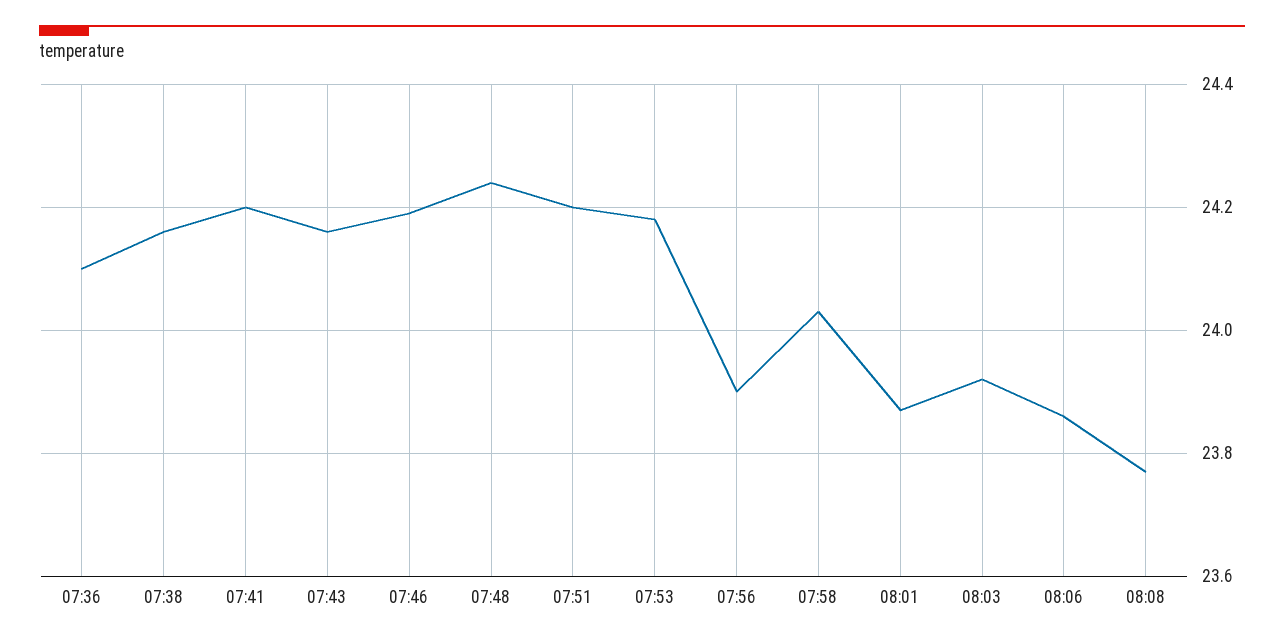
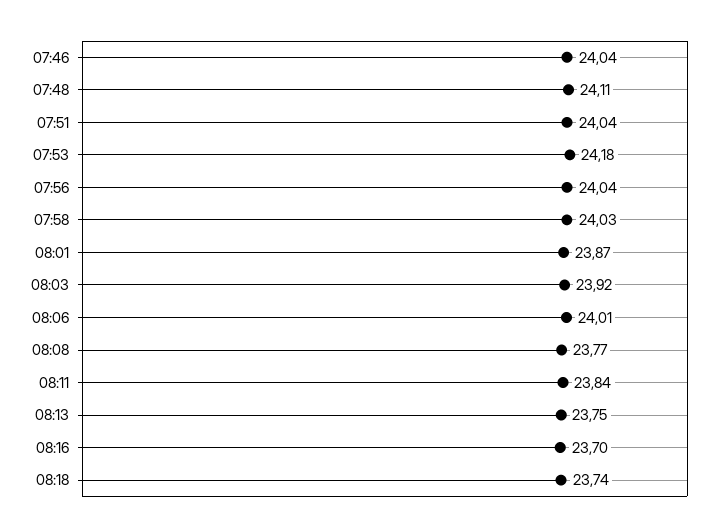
07:36: 24.1 -> none
07:38: 24.15 -> none
07:41: 24.2 -> none
07:43: 24.15 -> none
07:46: 24.2 -> 24.04
07:48: 24.25 -> 24.11
07:51: 24.2 -> 24.04
07:56: 23.9 -> 24.04
08:06: 23.85 -> 24.01
08:11: none -> 23.84
08:13: none -> 23.75
08:16: none -> 23.7
08:18: none -> 23.74

